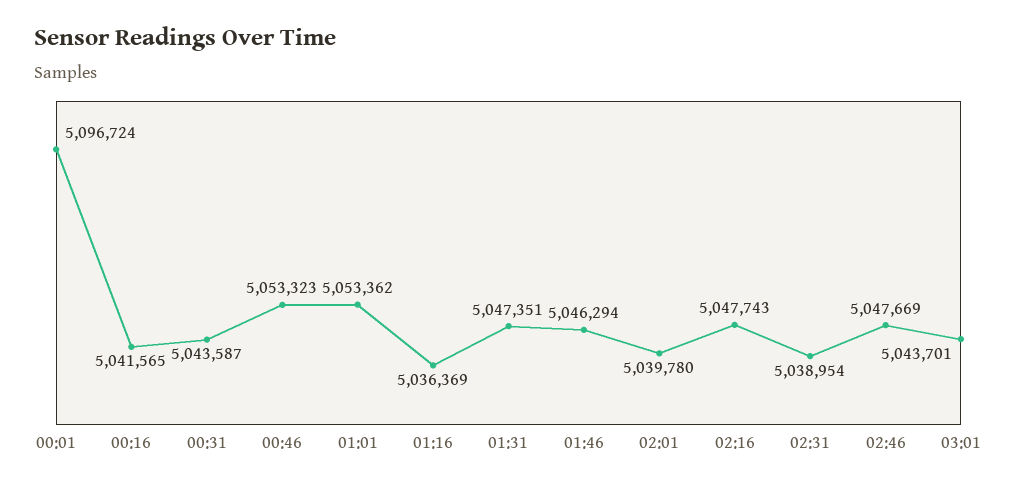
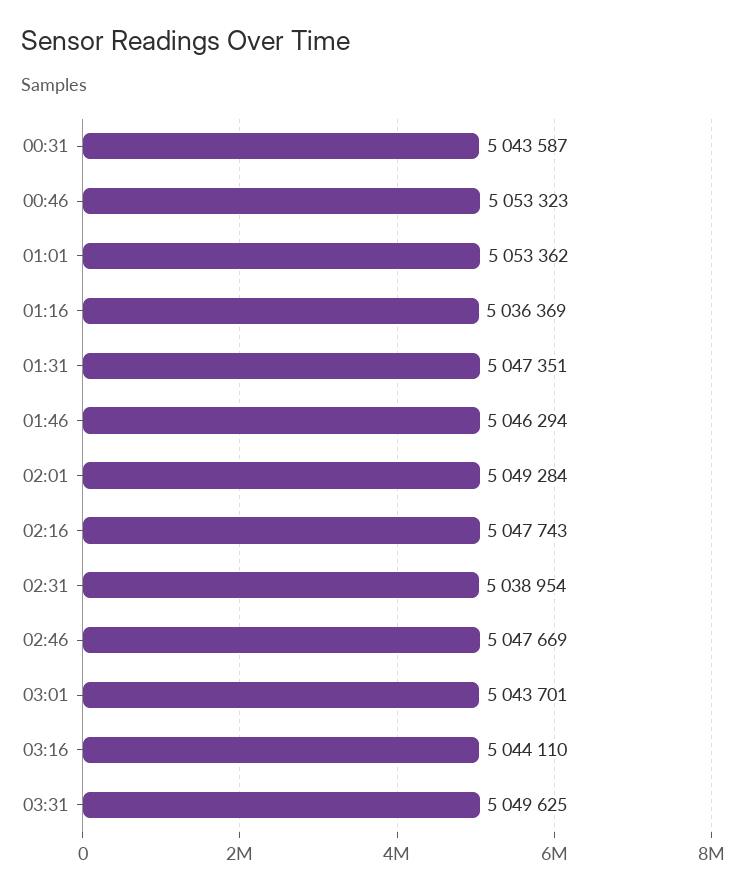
00:01: 5096724 -> none
00:16: 5041565 -> none
02:01: 5039780 -> 5049284
03:16: none -> 5044110
03:31: none -> 5049625

